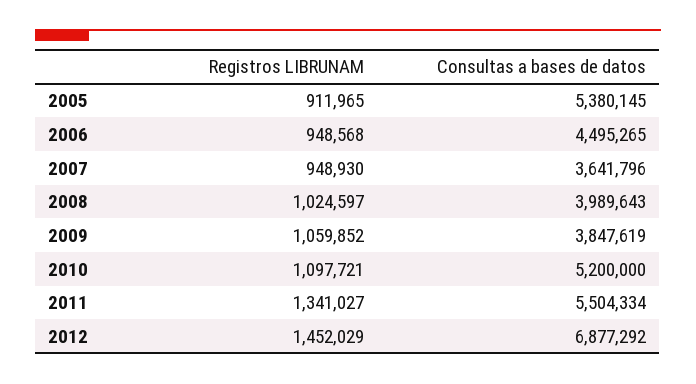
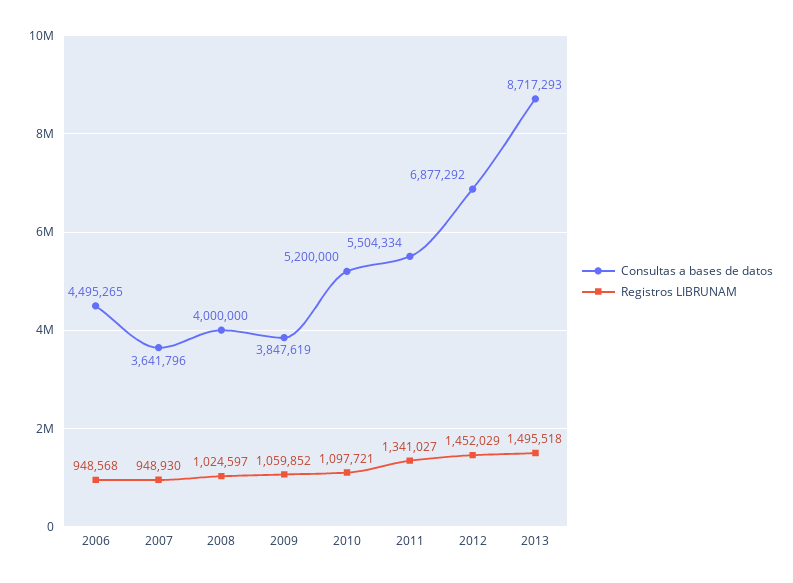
Registros LIBRUNAM, 2005: 911965 -> none
Consultas a bases de datos, 2005: 5380145 -> none
Consultas a bases de datos, 2008: 3989643 -> 4000000
Consultas a bases de datos, 2013: none -> 8717293
Registros LIBRUNAM, 2013: none -> 1495518

